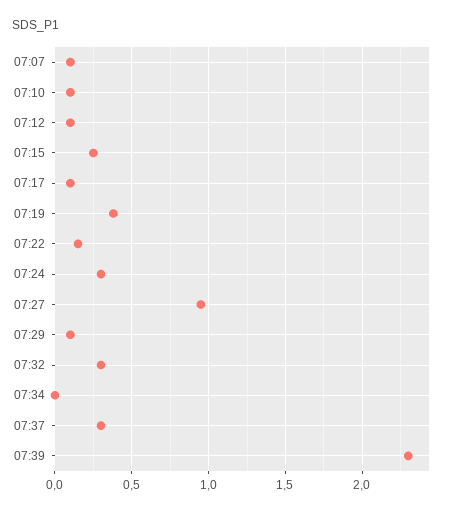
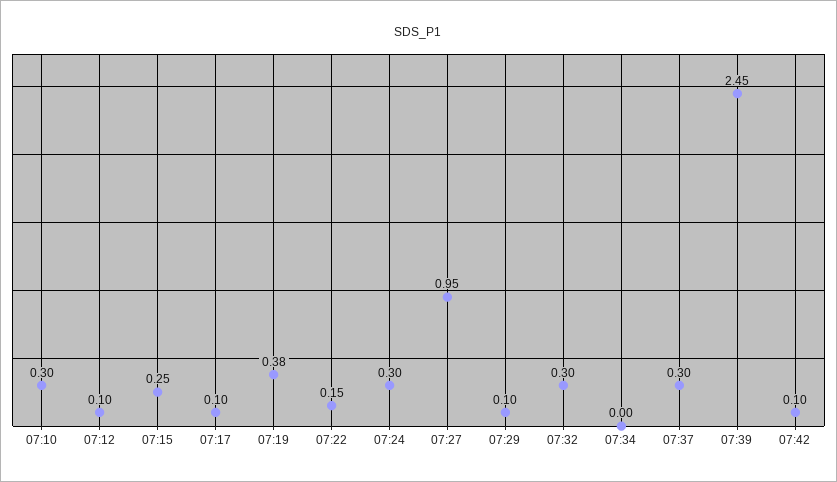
07:07: 0.1 -> none
07:10: 0.1 -> 0.3
07:39: 2.3 -> 2.45
07:42: none -> 0.1

